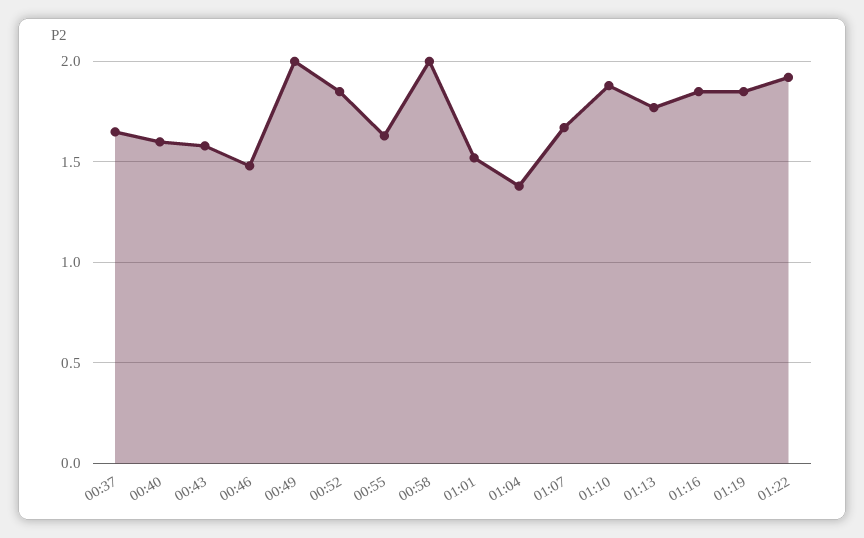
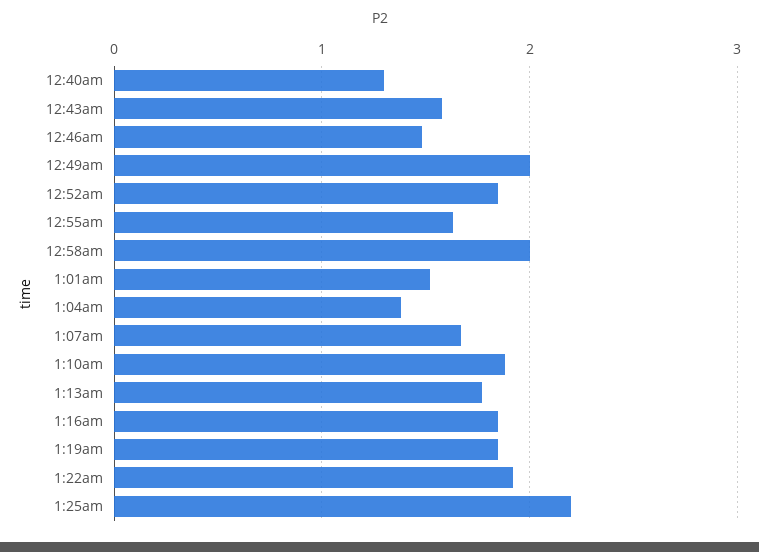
00:37: 1.65 -> none
00:40: 1.6 -> 1.3
1:25am: none -> 2.2

